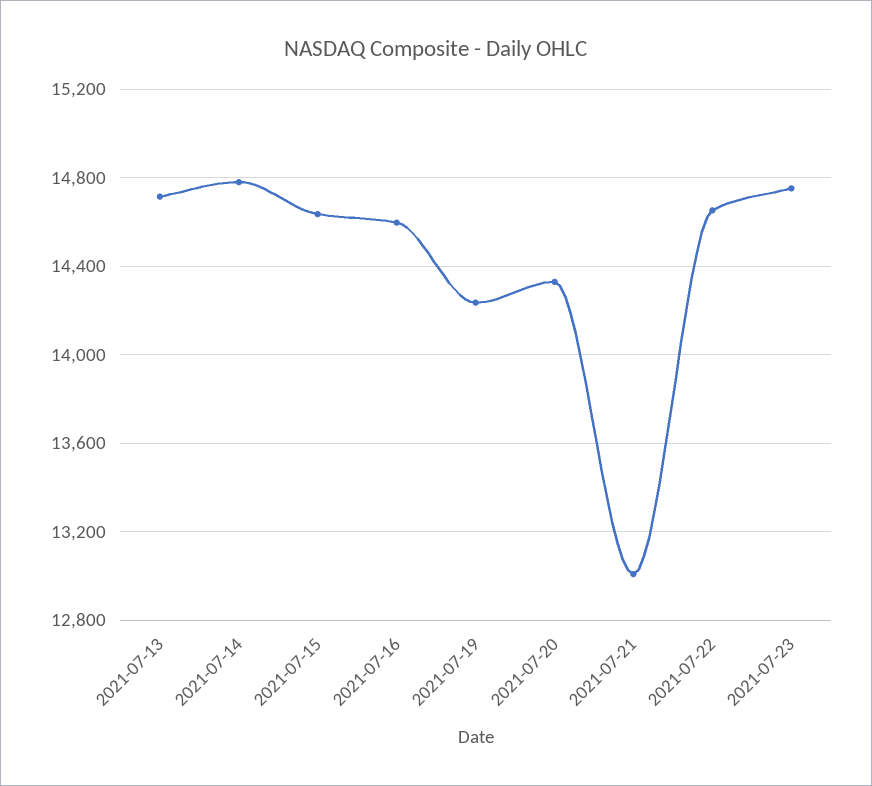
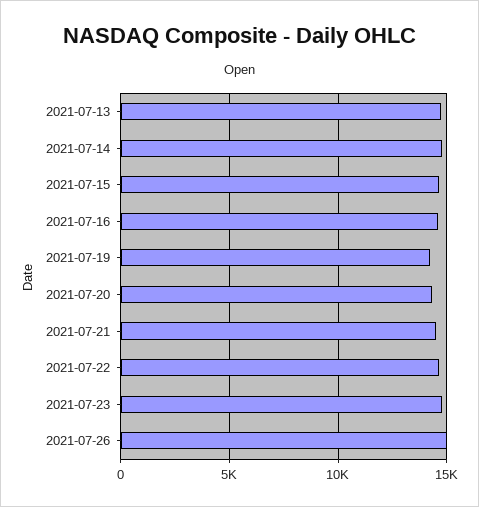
2021-07-21: 13000 -> 14500
2021-07-26: none -> 15000

